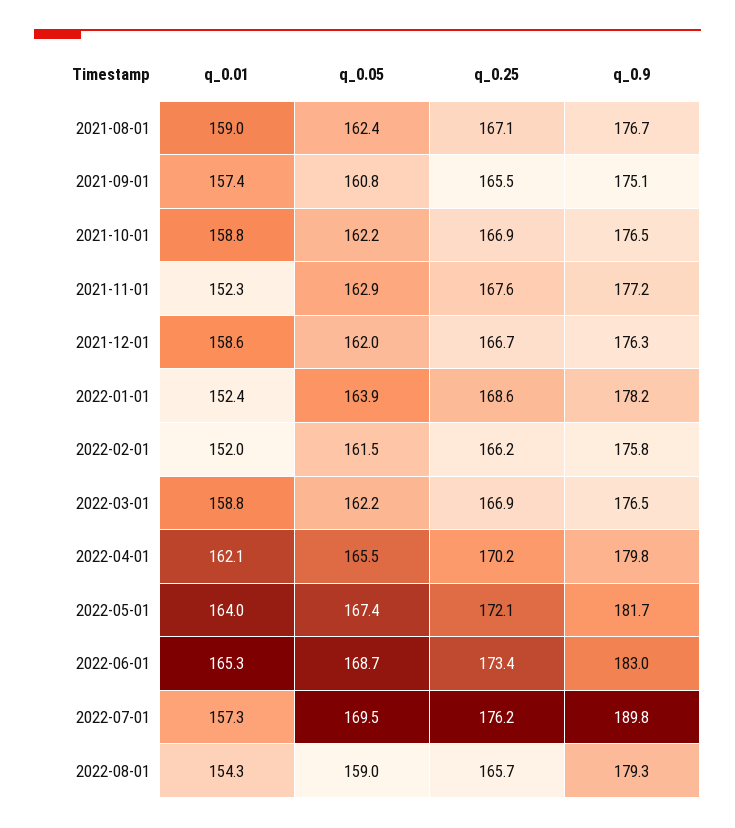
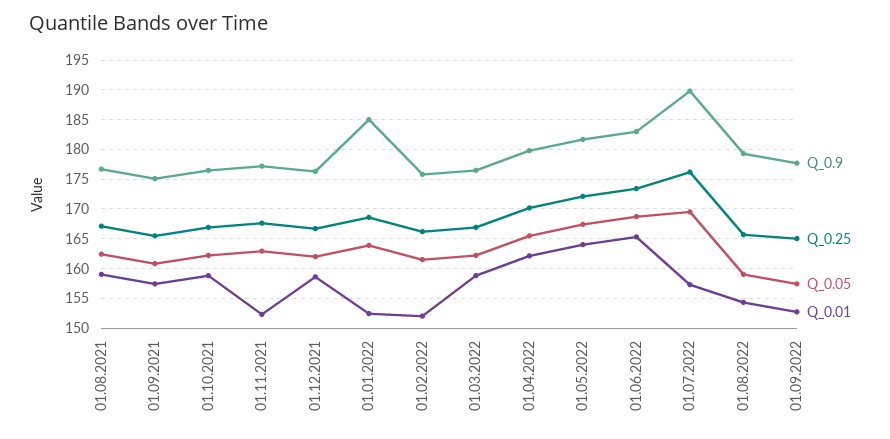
q_0.9, 2022-01-01: 178.2 -> 185
q_0.9, 01.09.2022: none -> 177.5
q_0.25, 01.09.2022: none -> 165
q_0.05, 01.09.2022: none -> 157.5
q_0.01, 01.09.2022: none -> 152.5

